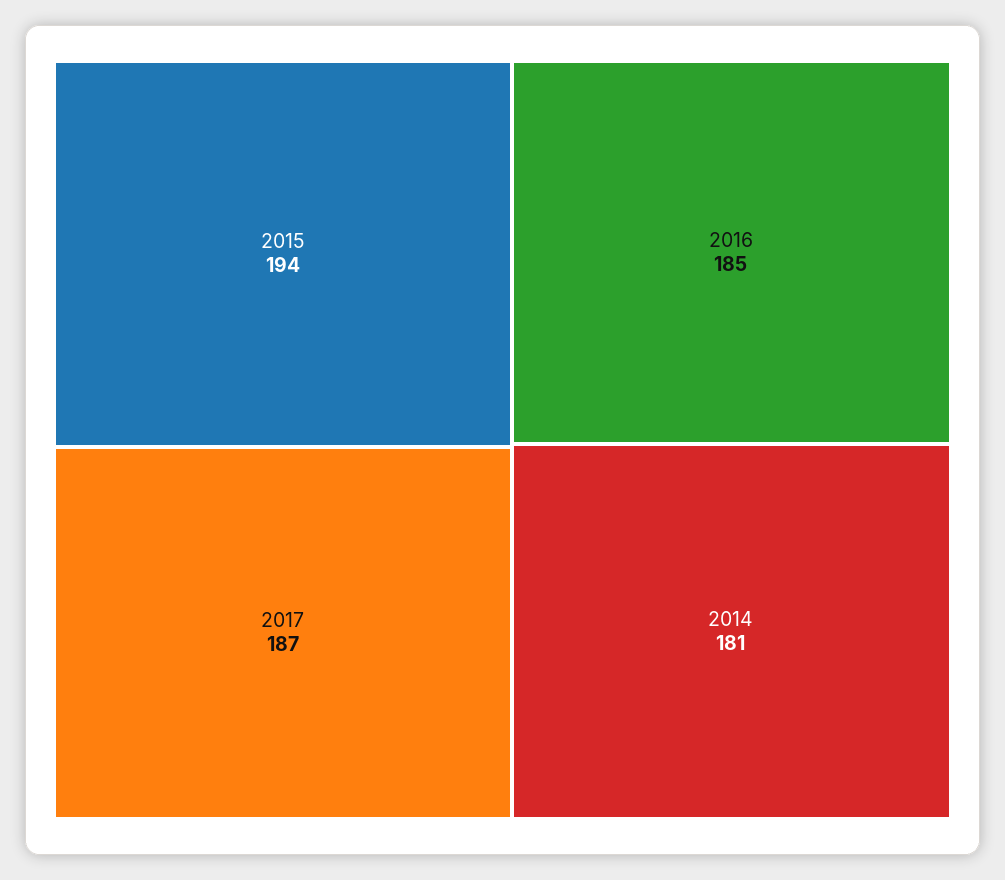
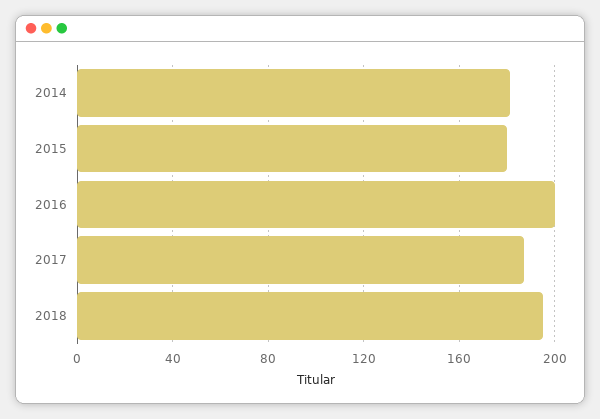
2015: 194 -> 180
2016: 185 -> 200
2018: none -> 195

